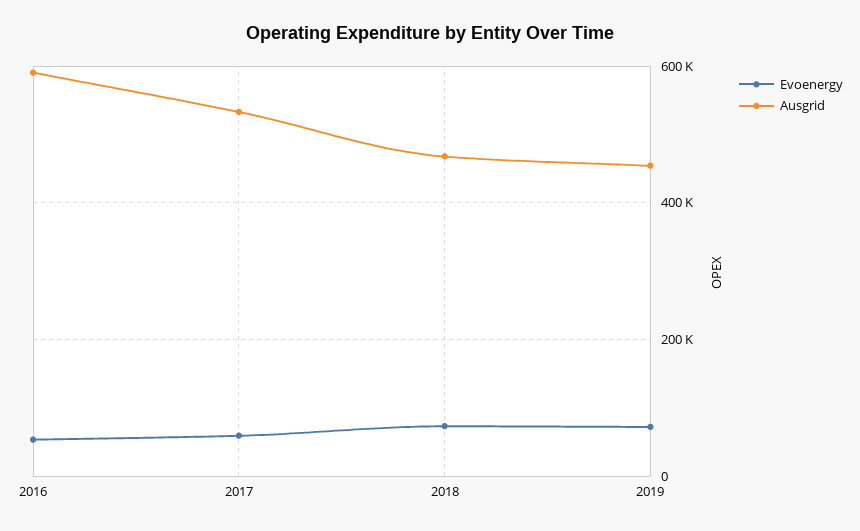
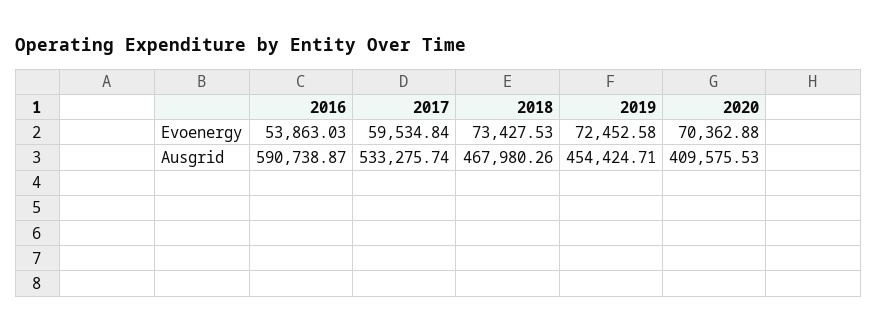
Evoenergy, 2020: none -> 70362.88
Ausgrid, 2020: none -> 409575.53

